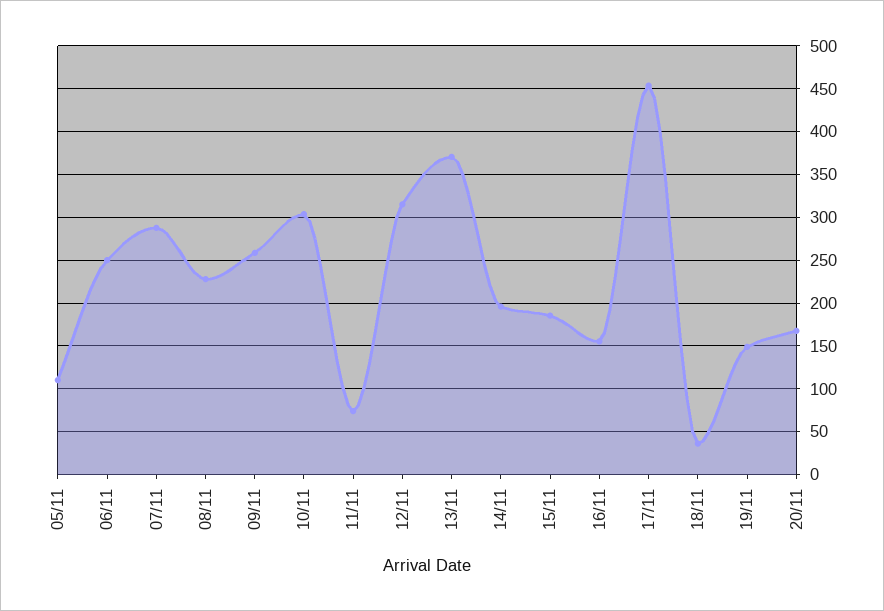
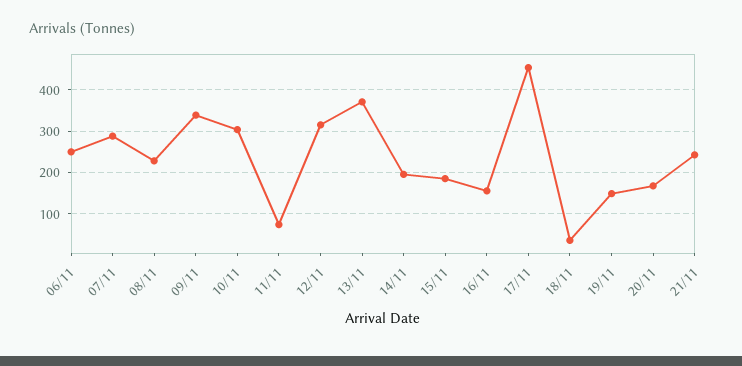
05/11: 110 -> none
09/11: 260 -> 340
21/11: none -> 240

